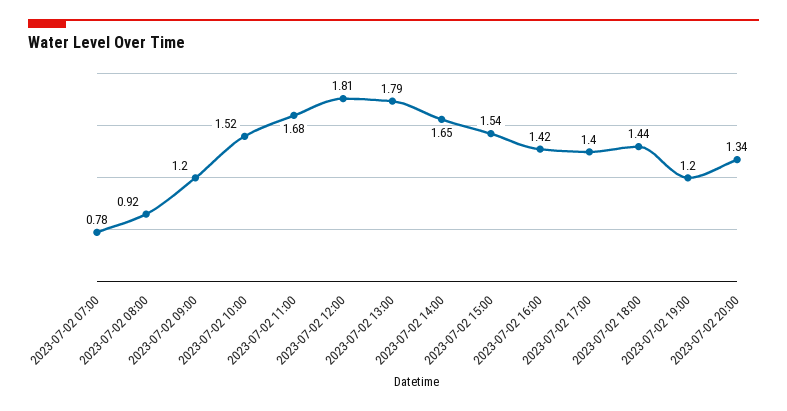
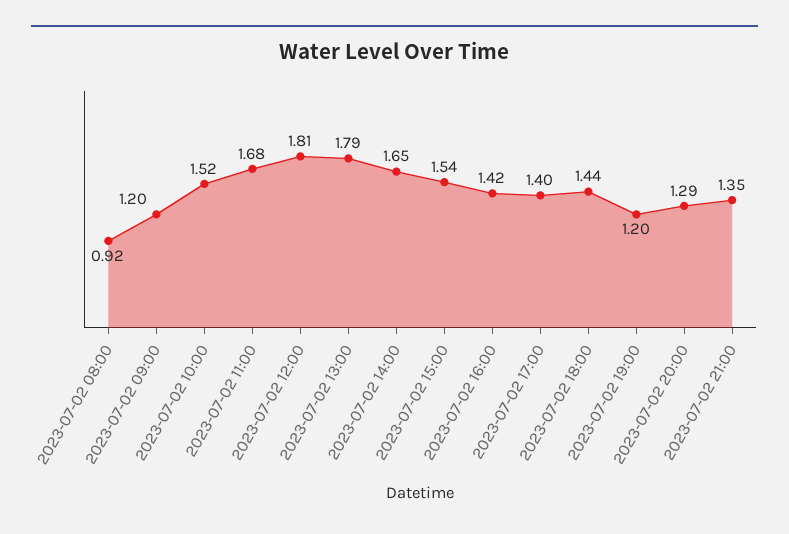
2023-07-02 07:00: 0.78 -> none
2023-07-02 20:00: 1.34 -> 1.29
2023-07-02 21:00: none -> 1.35

